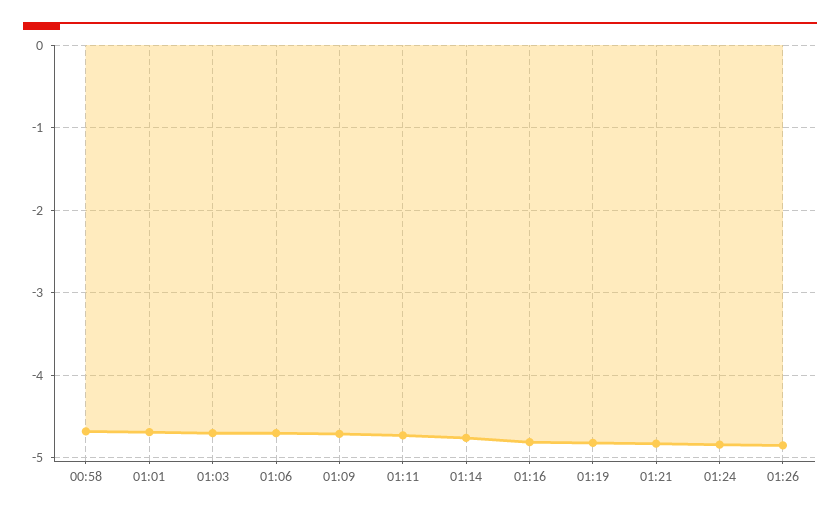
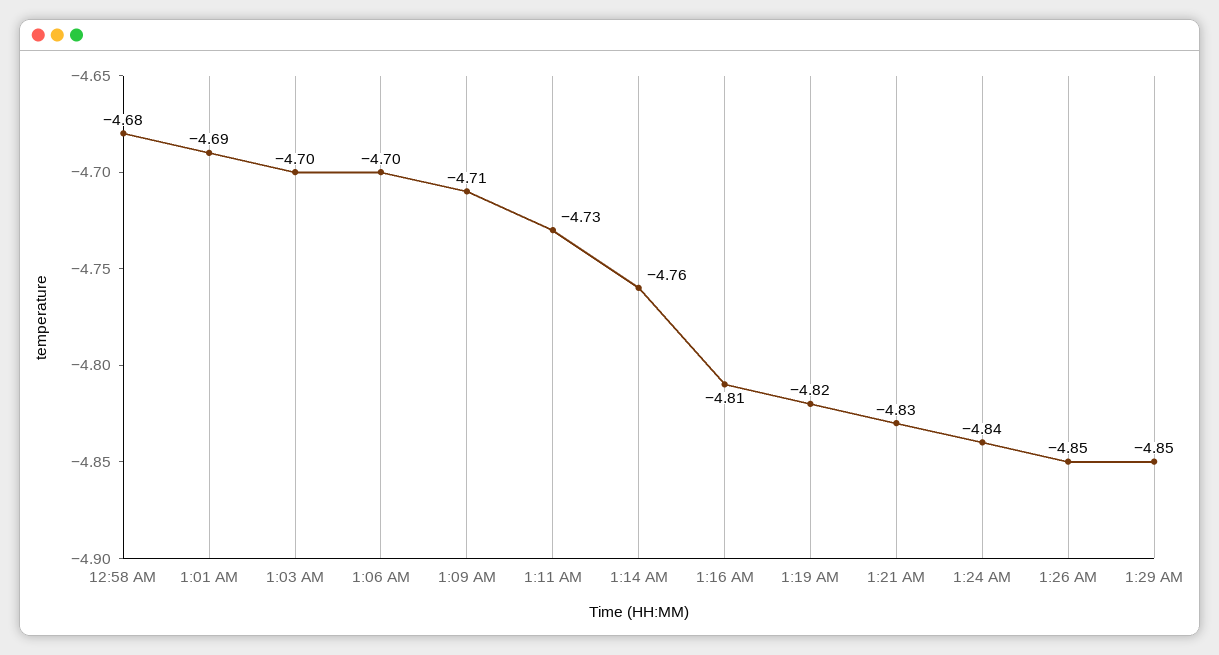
1:29 AM: none -> -4.85

